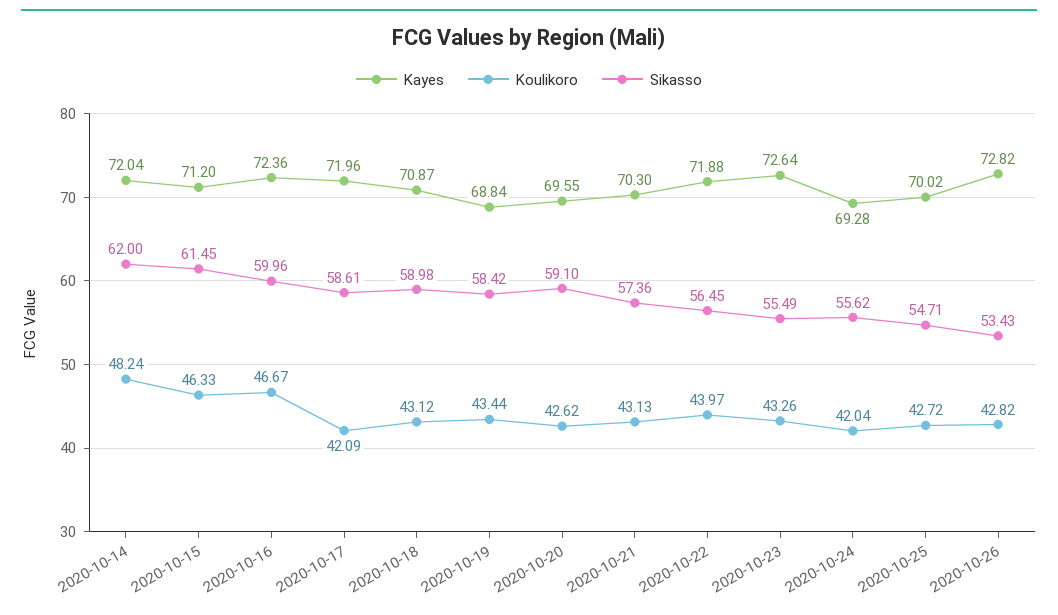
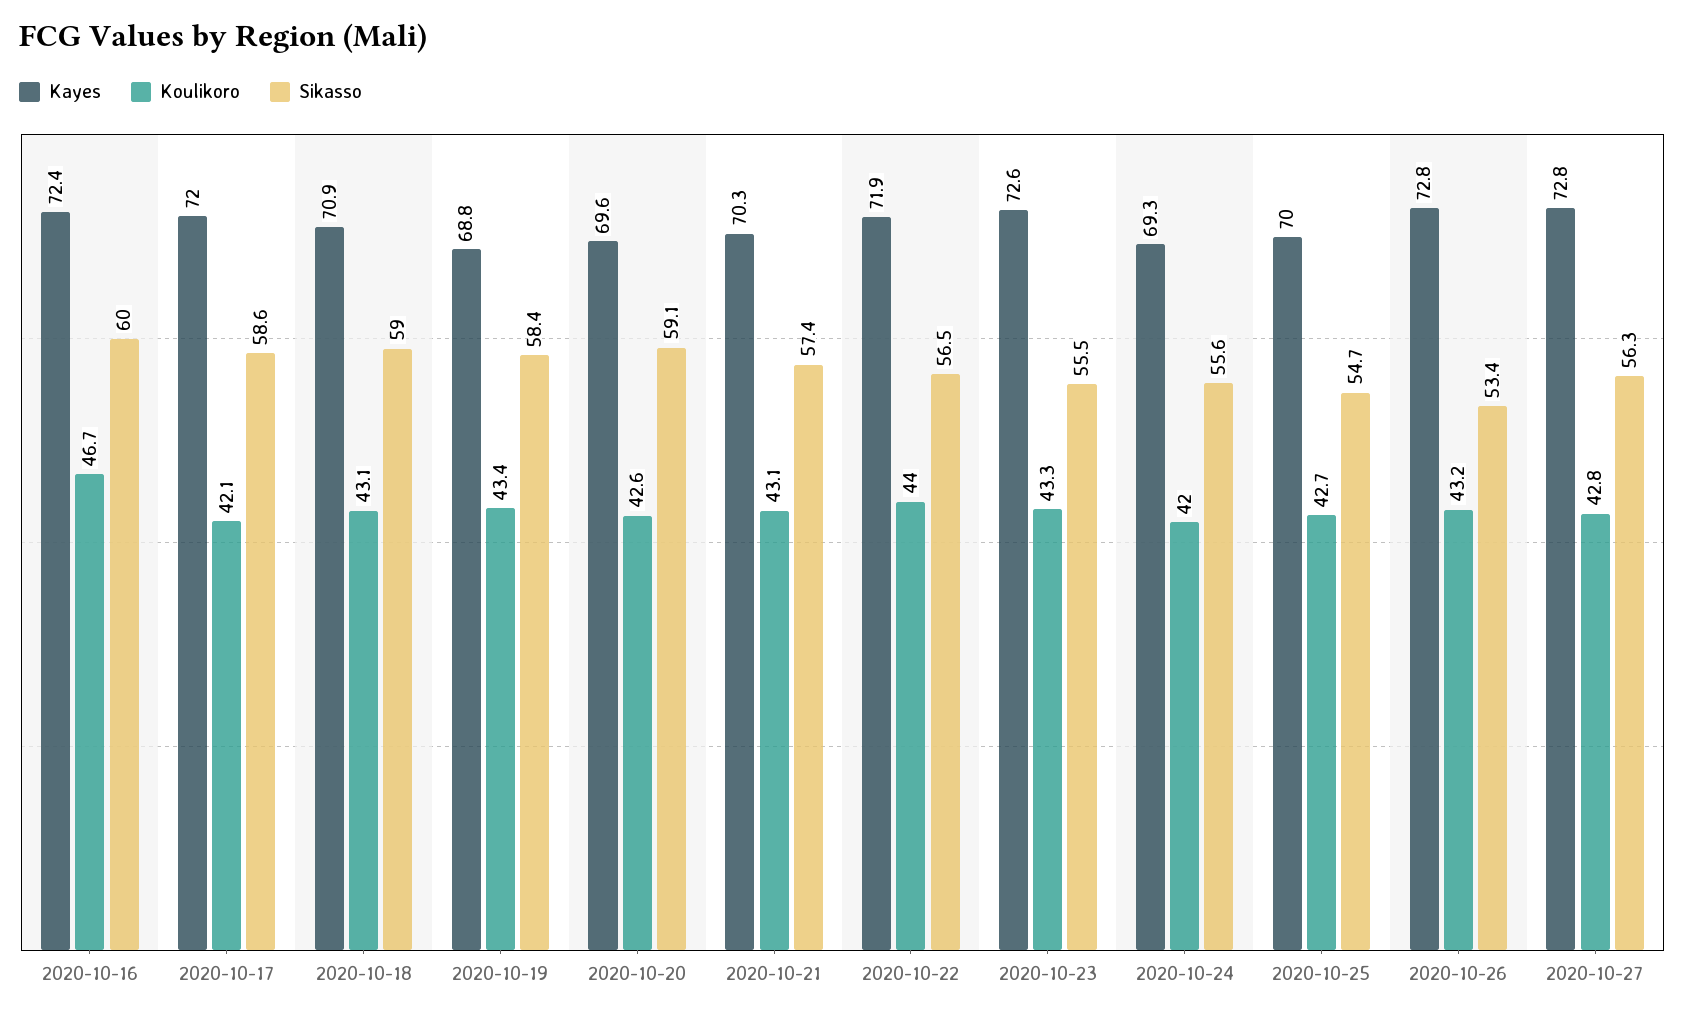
Kayes, 2020-10-14: 72.04 -> none
Koulikoro, 2020-10-14: 48.24 -> none
Sikasso, 2020-10-14: 62 -> none
Kayes, 2020-10-15: 71.2 -> none
Koulikoro, 2020-10-15: 46.33 -> none
Sikasso, 2020-10-15: 61.45 -> none
Koulikoro, 2020-10-26: 42.82 -> 43.2
Kayes, 2020-10-27: none -> 72.8
Koulikoro, 2020-10-27: none -> 42.8
Sikasso, 2020-10-27: none -> 56.3

